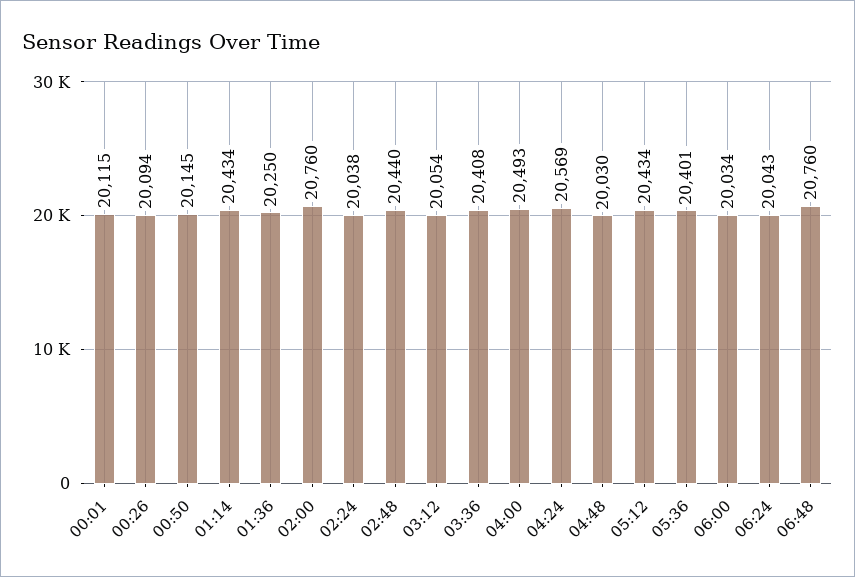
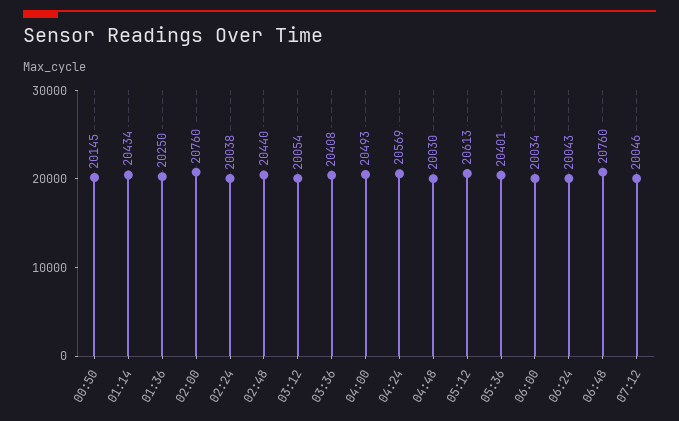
00:01: 20115 -> none
00:26: 20094 -> none
05:12: 20434 -> 20613
07:12: none -> 20046

